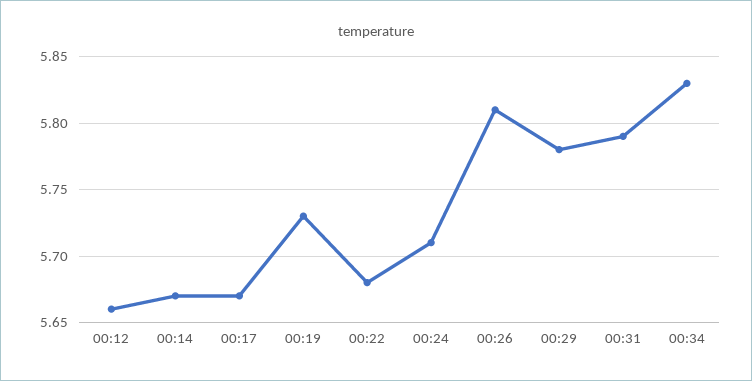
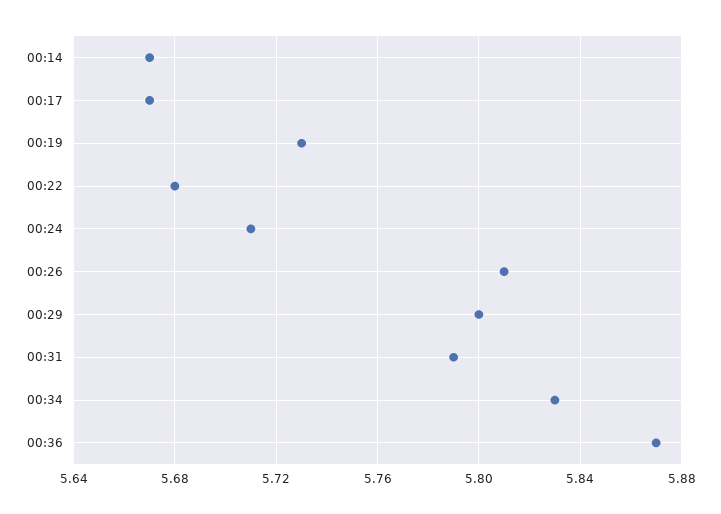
00:12: 5.66 -> none
00:29: 5.78 -> 5.8
00:36: none -> 5.87

